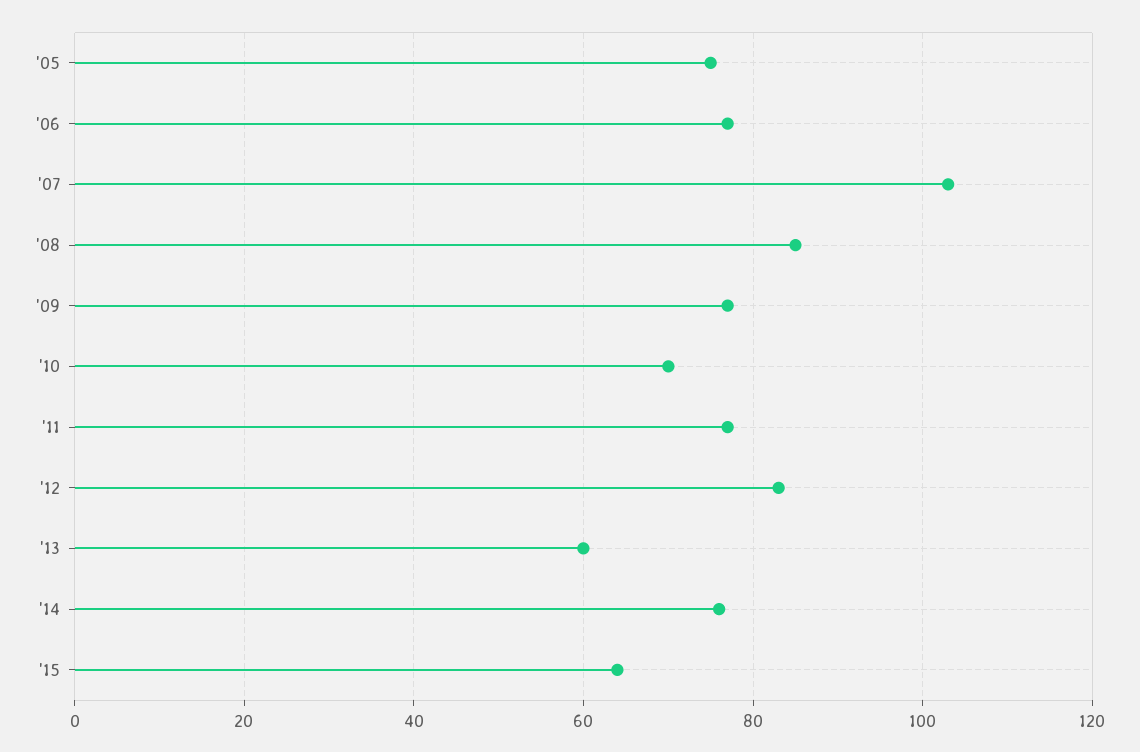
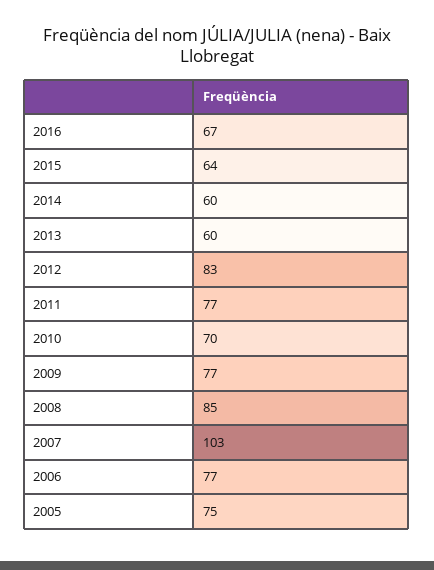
'14: 75 -> 60
2016: none -> 67

